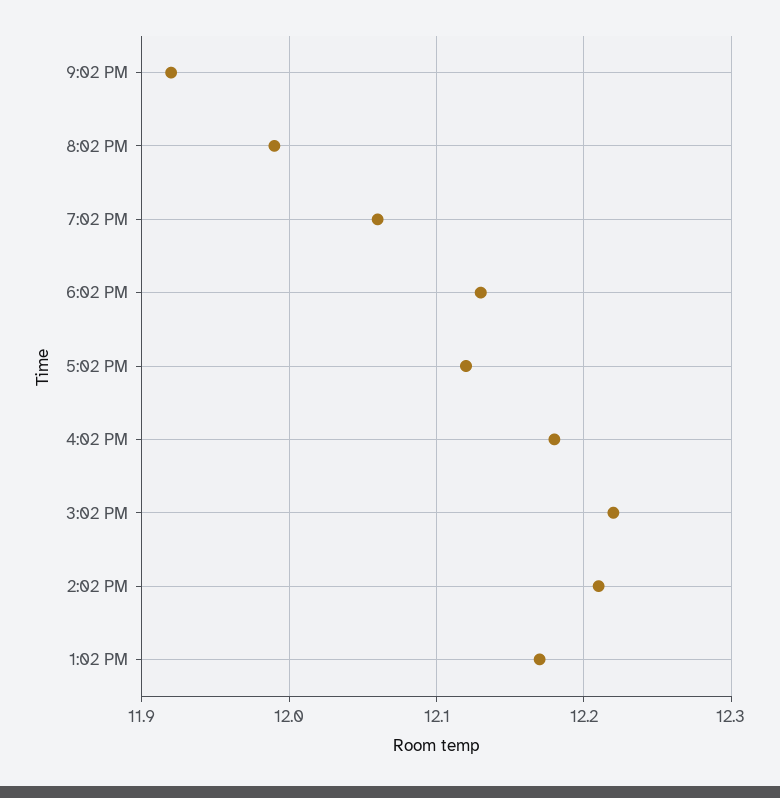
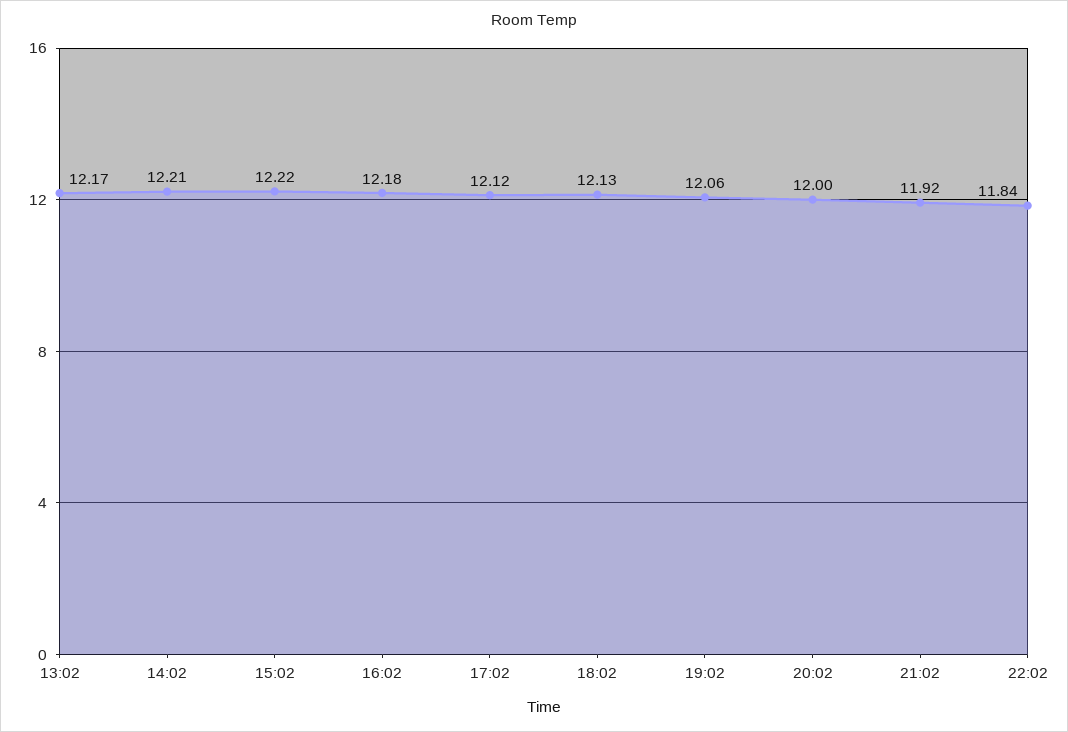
8:02 PM: 11.99 -> 12
22:02: none -> 11.84

